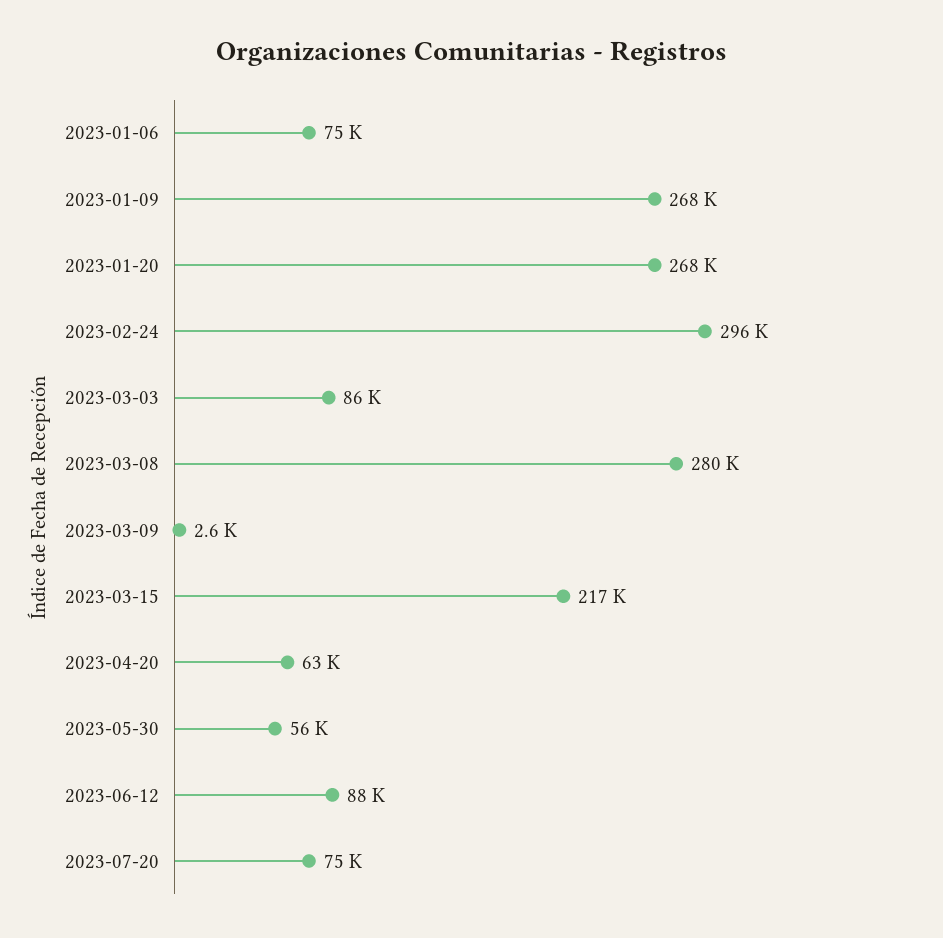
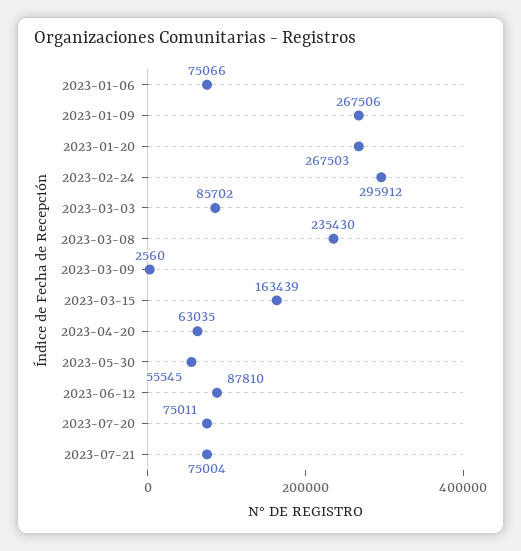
2023-03-08: 280000 -> 235430
2023-03-15: 217000 -> 163439
2023-07-21: none -> 75004

